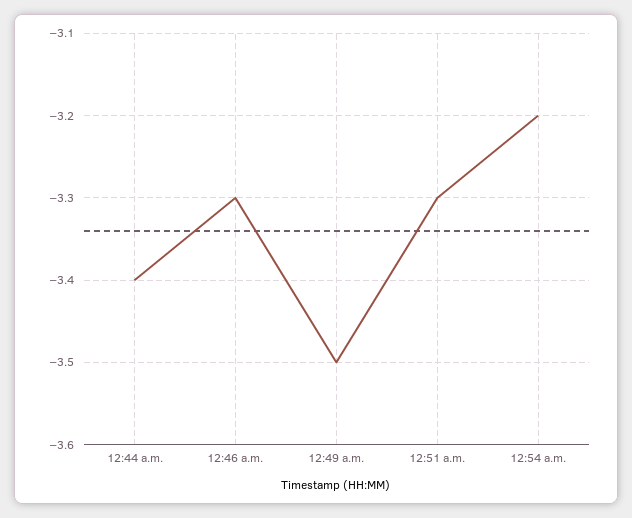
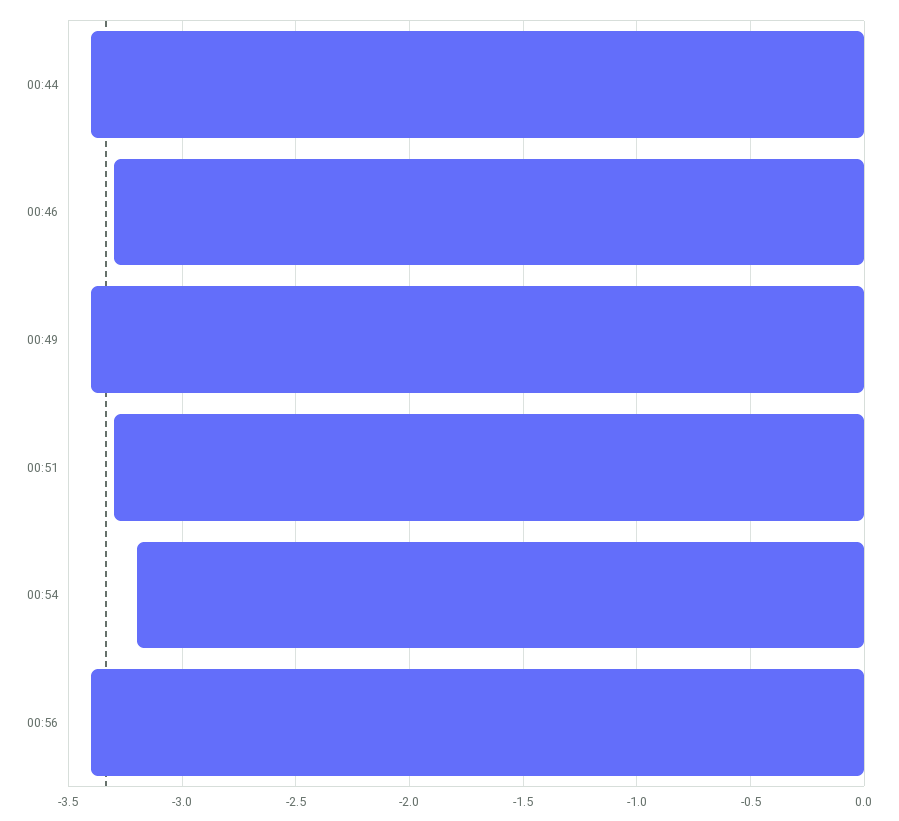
12:49 a.m.: -3.5 -> -3.4
00:56: none -> -3.4

